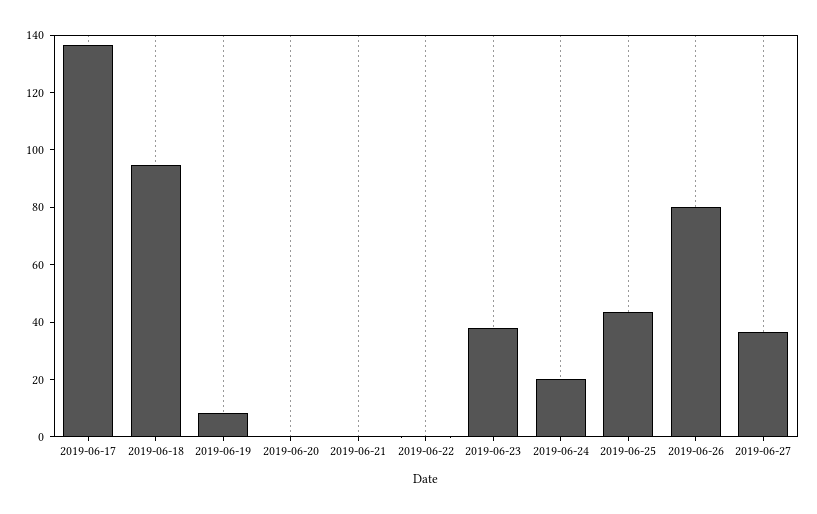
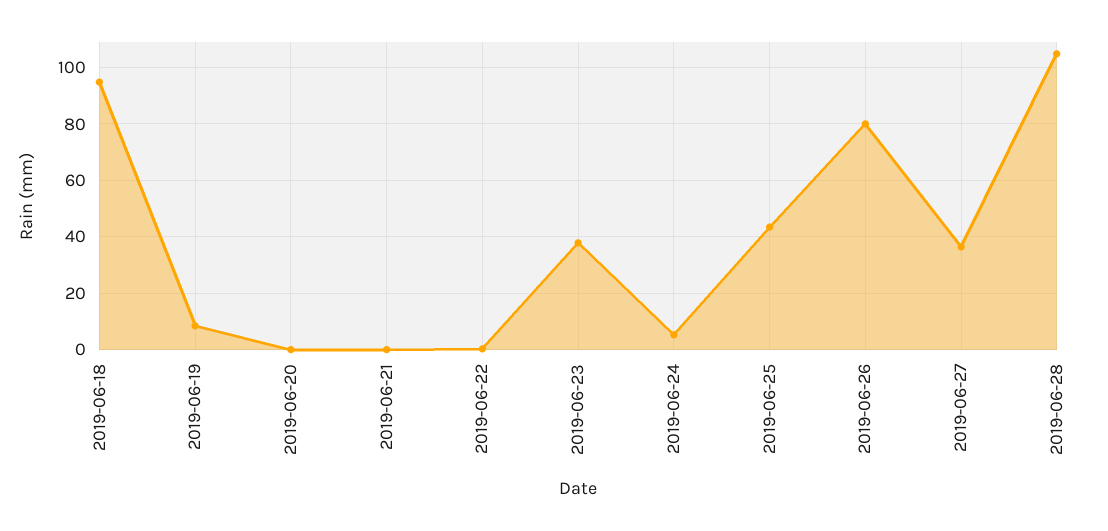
2019-06-17: 135 -> none
2019-06-24: 20 -> 5
2019-06-28: none -> 105

